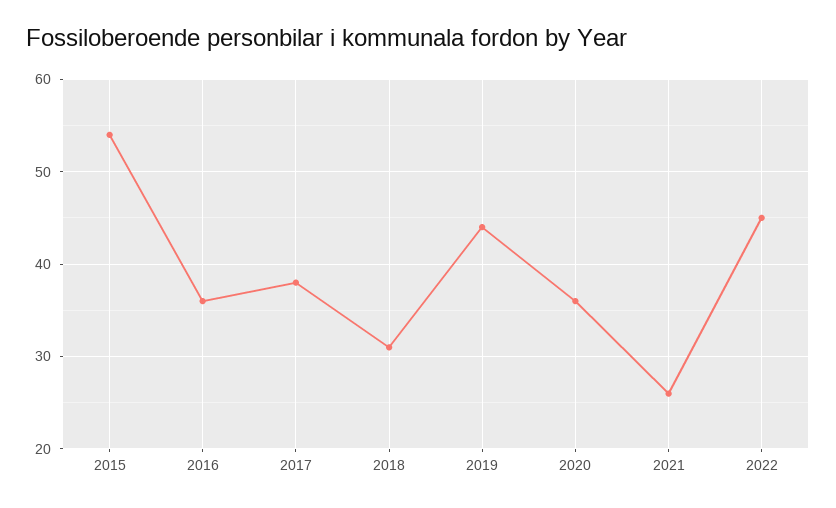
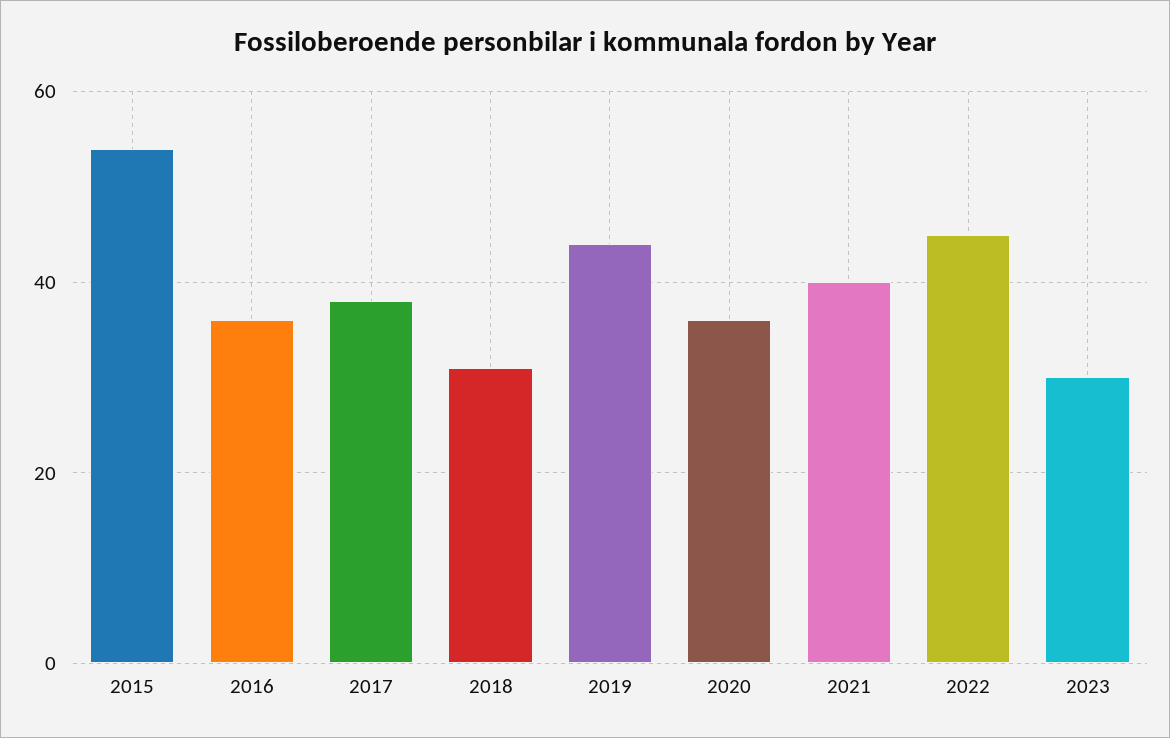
2021: 26 -> 40
2023: none -> 30

